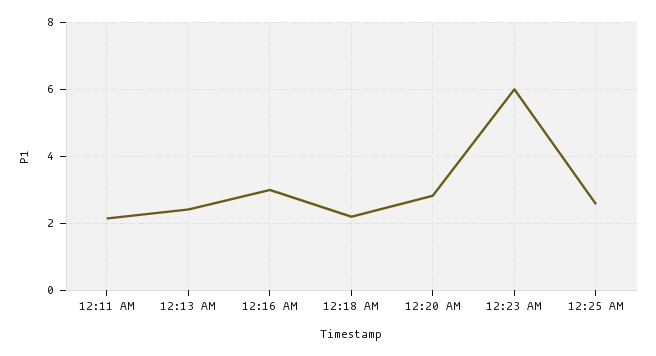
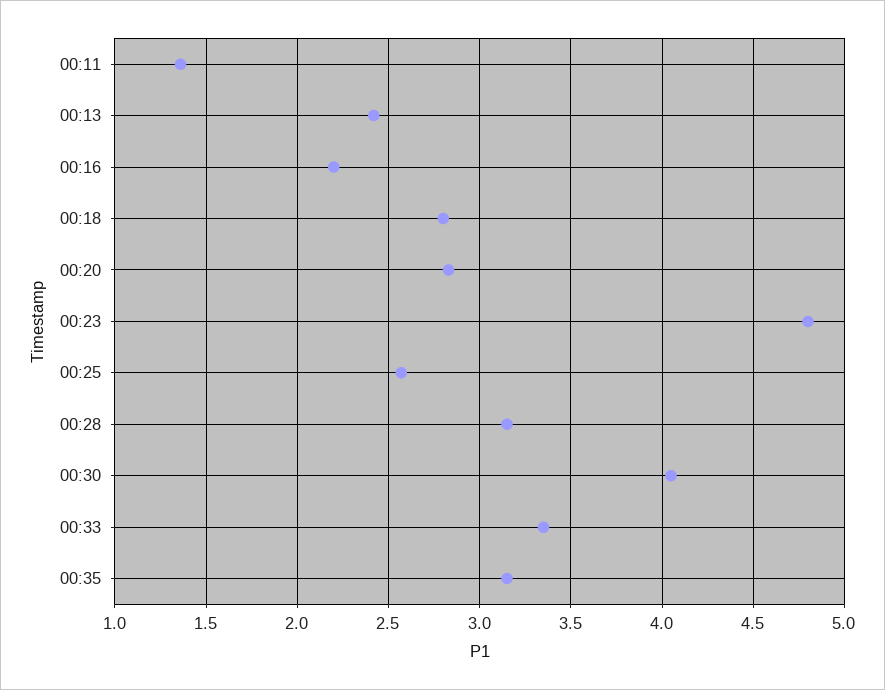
12:11 AM: 2.2 -> 1.35
12:16 AM: 3 -> 2.2
12:18 AM: 2.2 -> 2.8
12:23 AM: 6 -> 4.8
00:28: none -> 3.15
00:30: none -> 4.05
00:33: none -> 3.35
00:35: none -> 3.15

